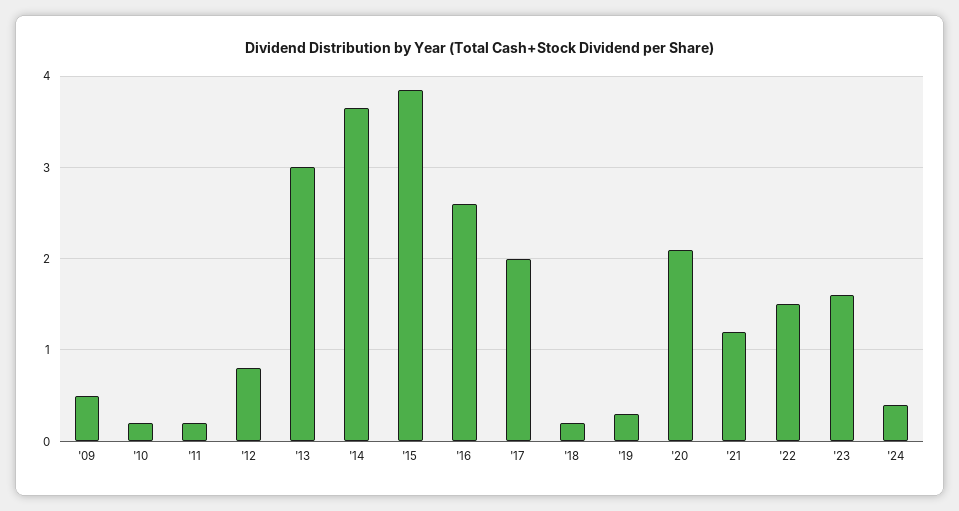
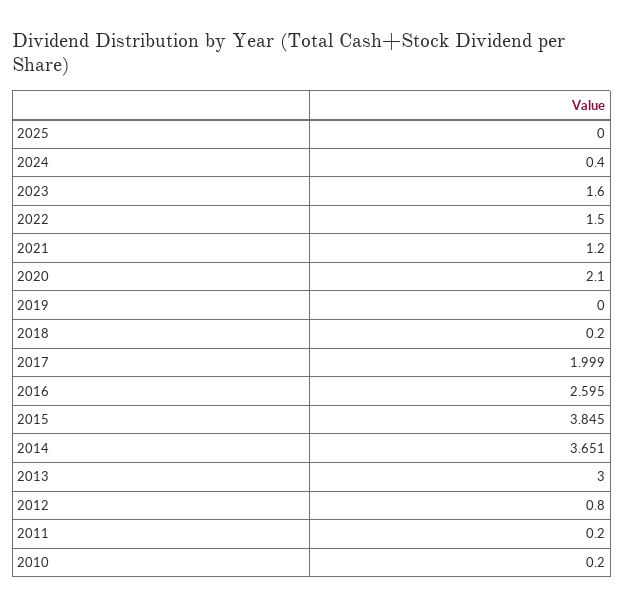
'09: 0.5 -> none
'19: 0.3 -> 0
2025: none -> 0

